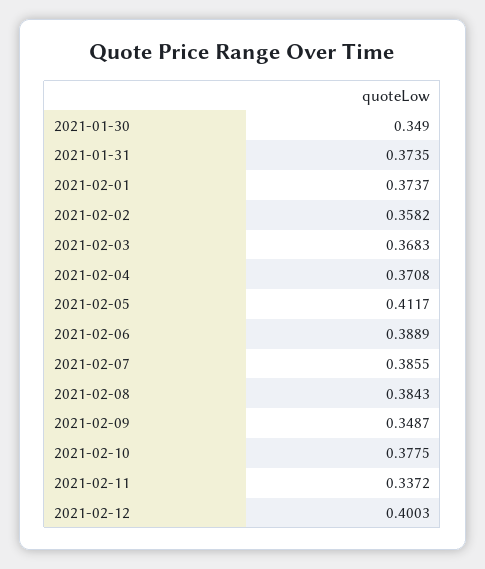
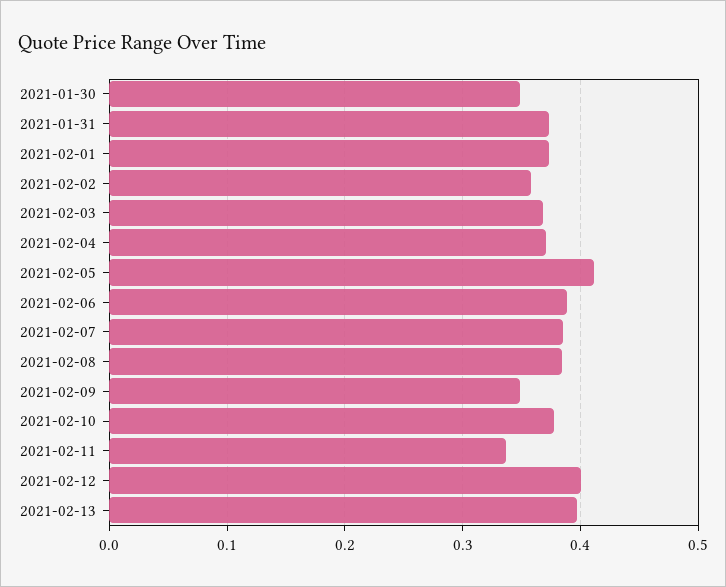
2021-02-13: none -> 0.4

